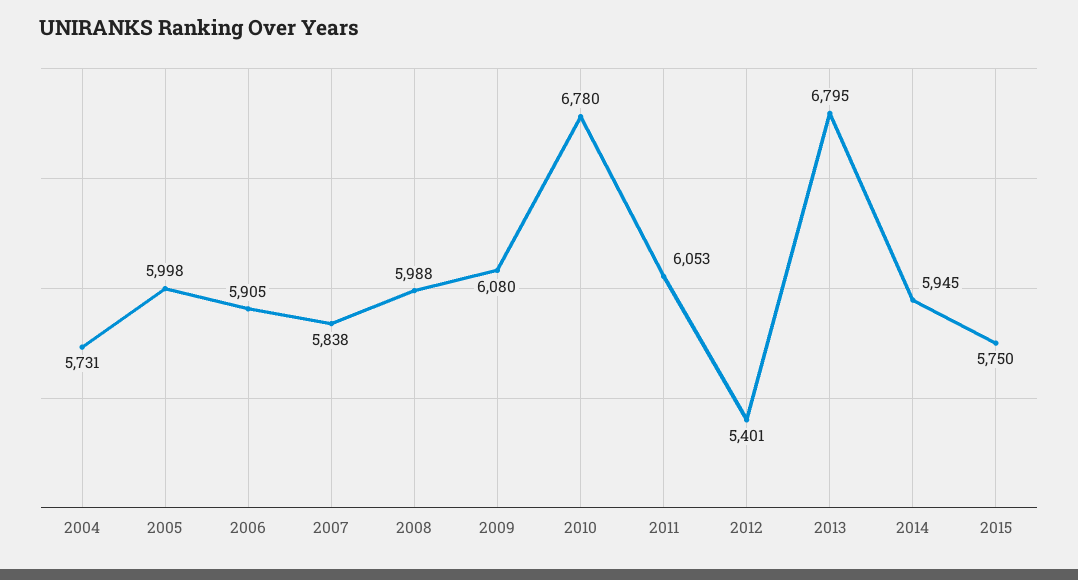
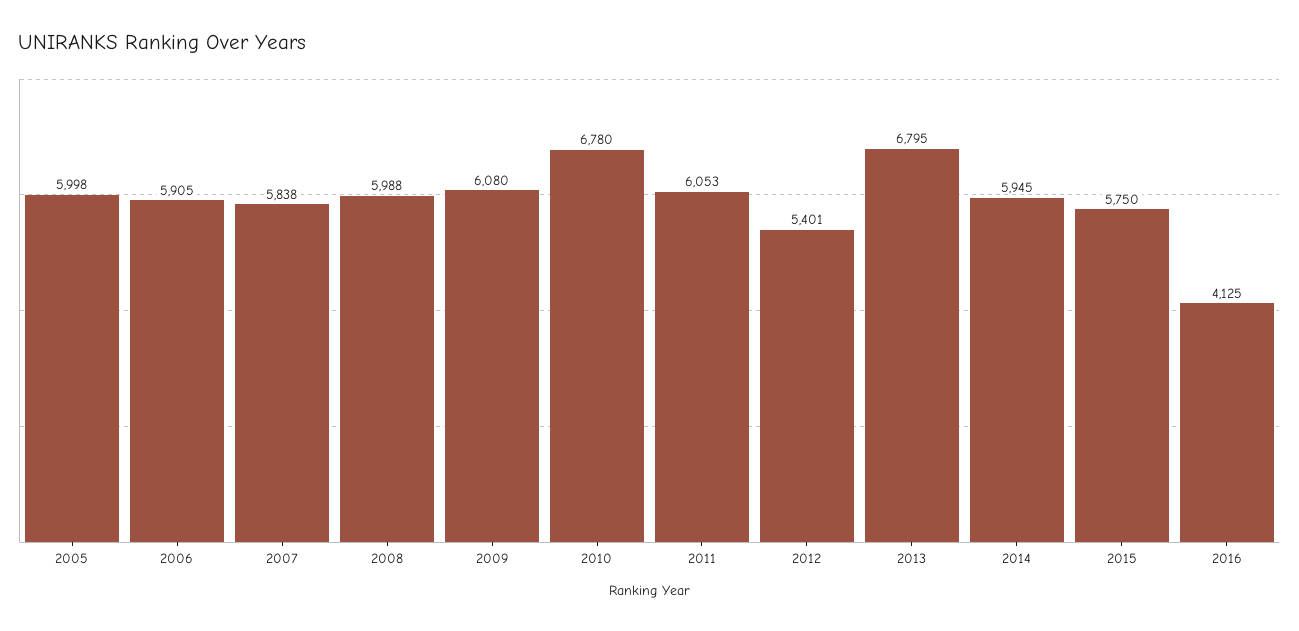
2004: 5731 -> none
2016: none -> 4125

